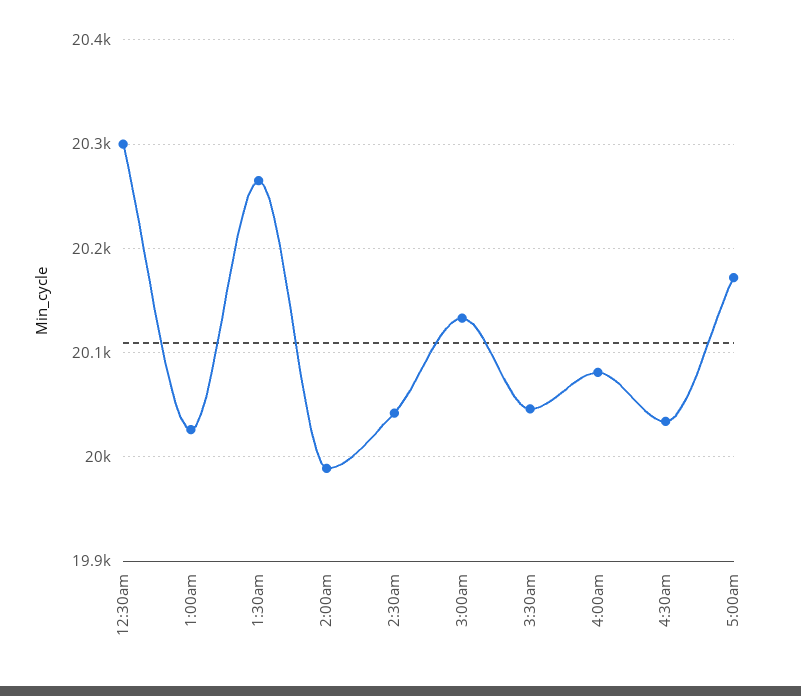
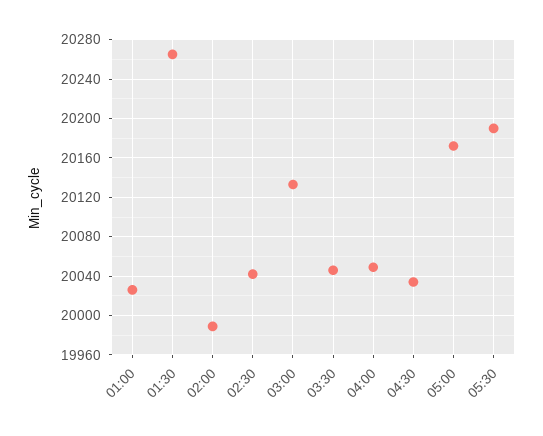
12:30am: 20300 -> none
4:00am: 20080 -> 20050
05:30: none -> 20190

